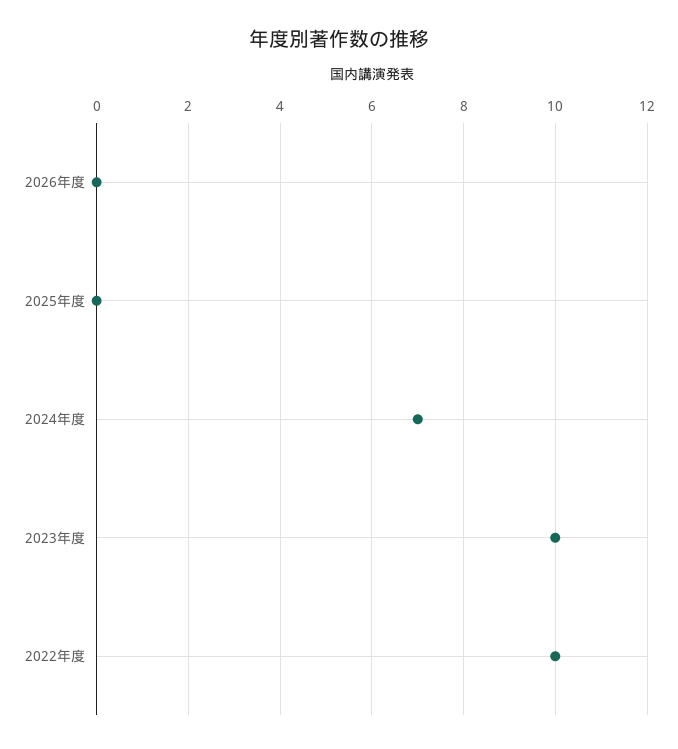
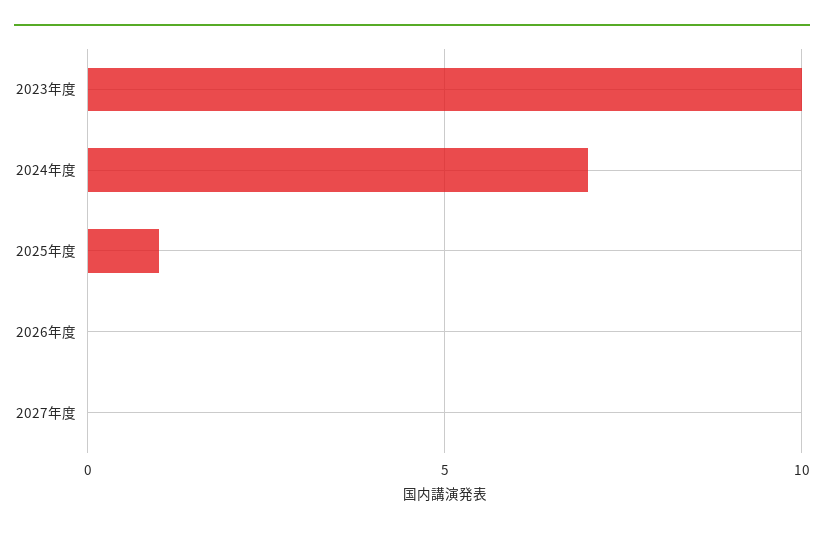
2025年度: 0 -> 1
2022年度: 10 -> none
2027年度: none -> 0

